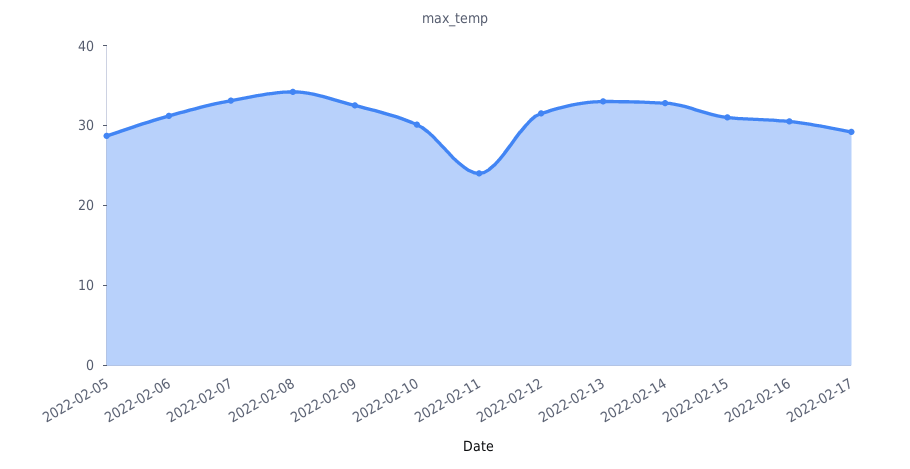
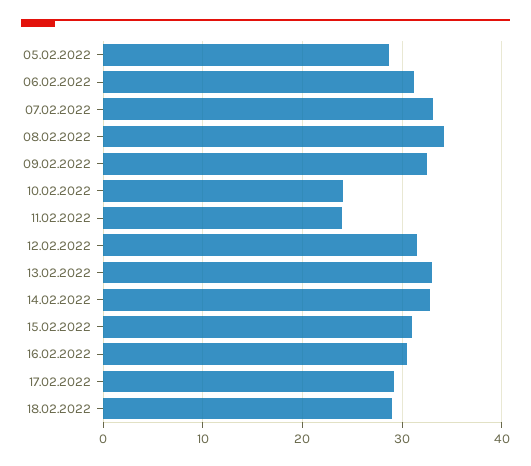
2022-02-10: 30 -> 24
18.02.2022: none -> 29

